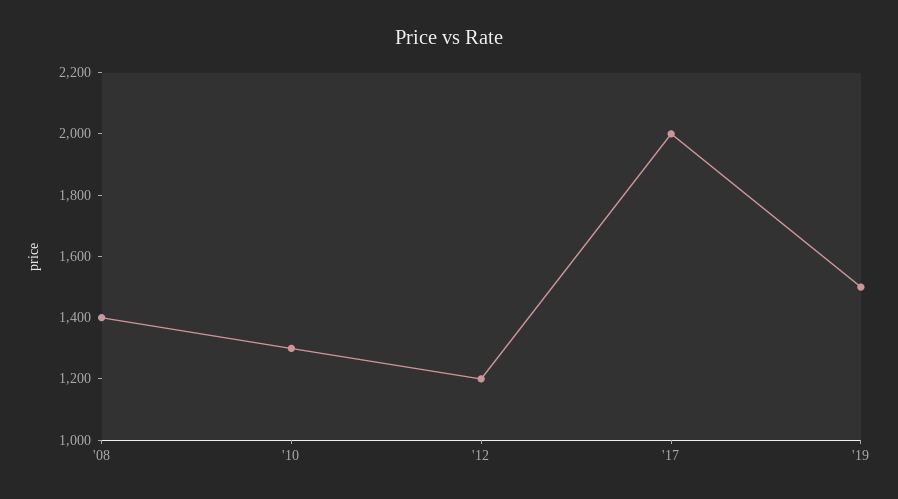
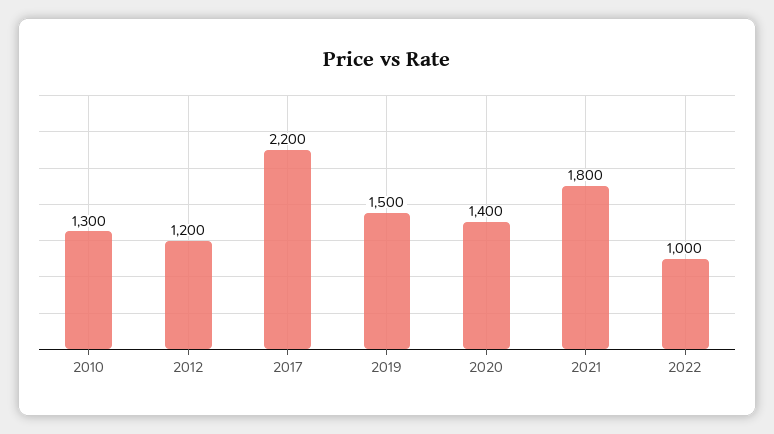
'08: 1400 -> none
'17: 2000 -> 2200
2020: none -> 1400
2021: none -> 1800
2022: none -> 1000

